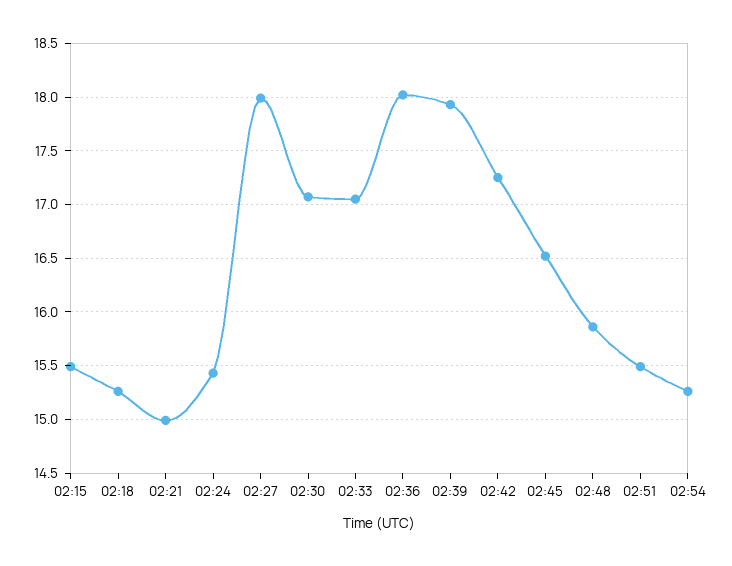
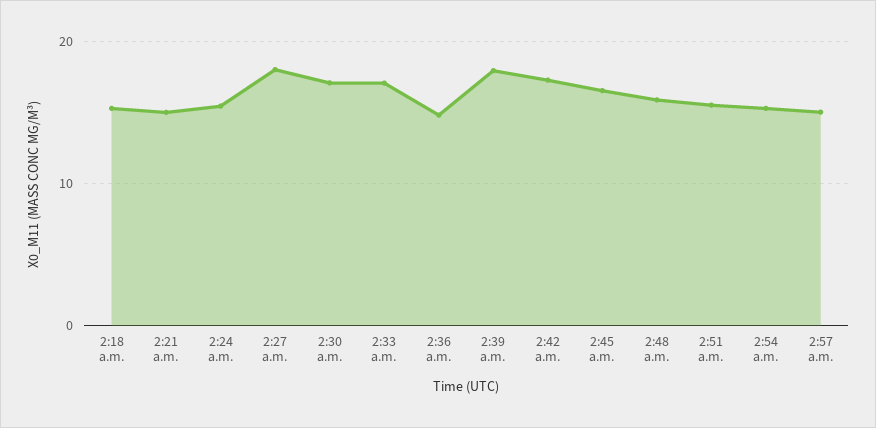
02:15: 15.5 -> none
02:36: 18 -> 15
2:57 a.m.: none -> 15

